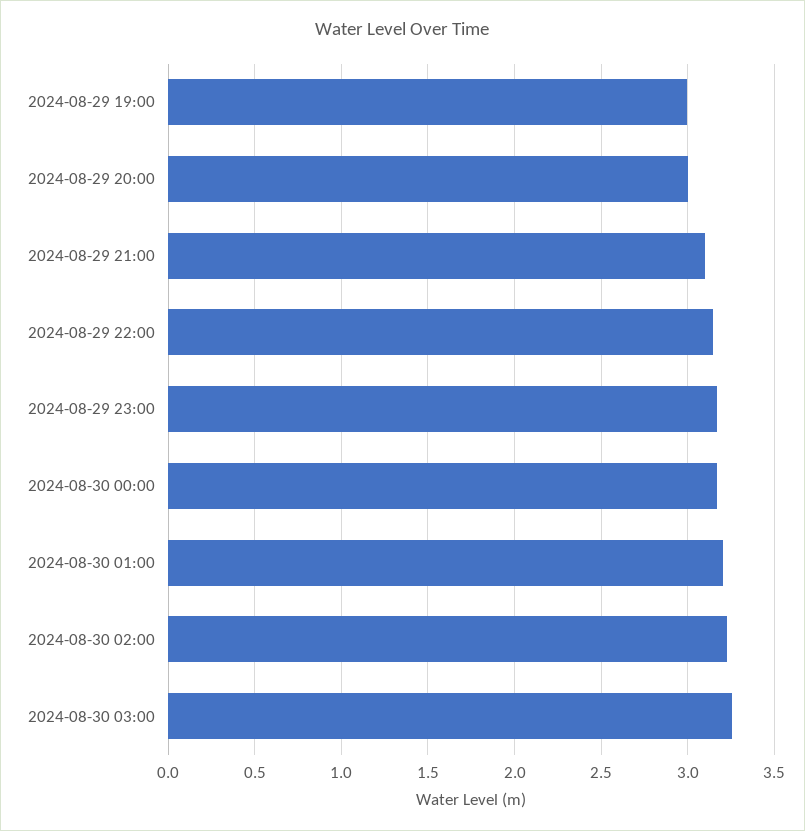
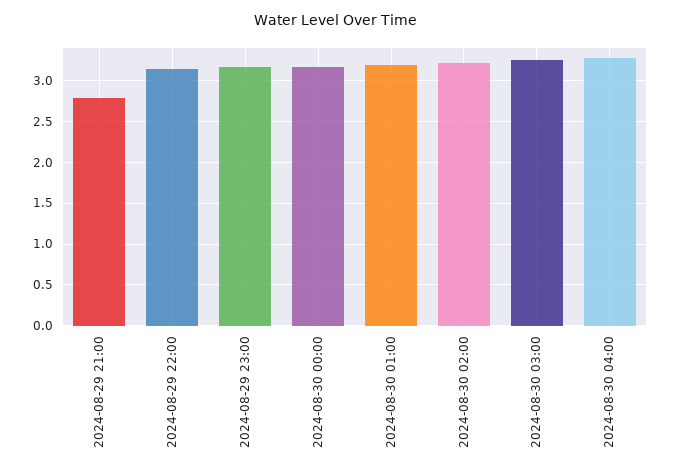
2024-08-29 19:00: 3 -> none
2024-08-29 20:00: 3 -> none
2024-08-29 21:00: 3.1 -> 2.8
2024-08-30 04:00: none -> 3.3

